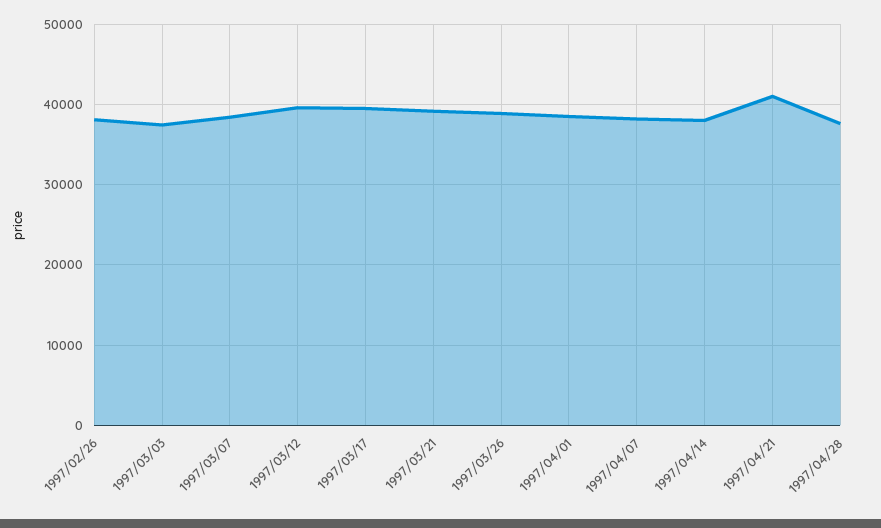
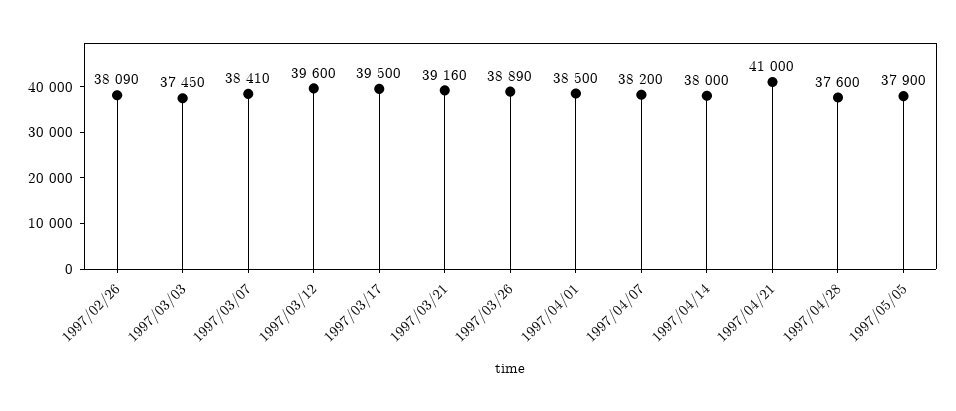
1997/05/05: none -> 37900

